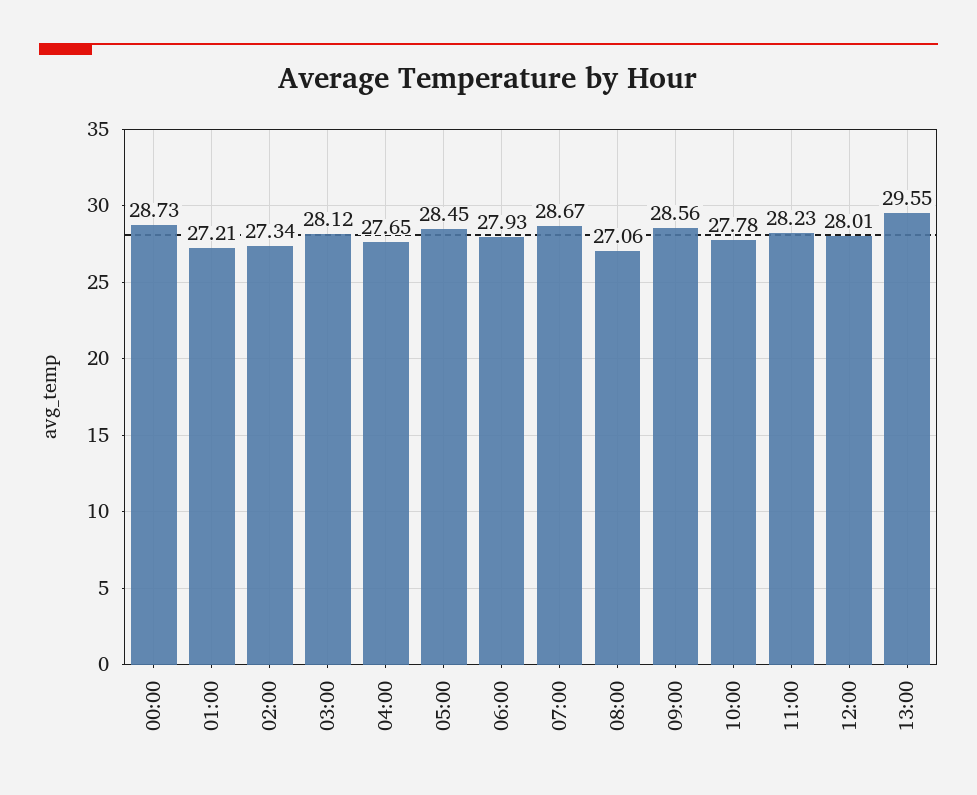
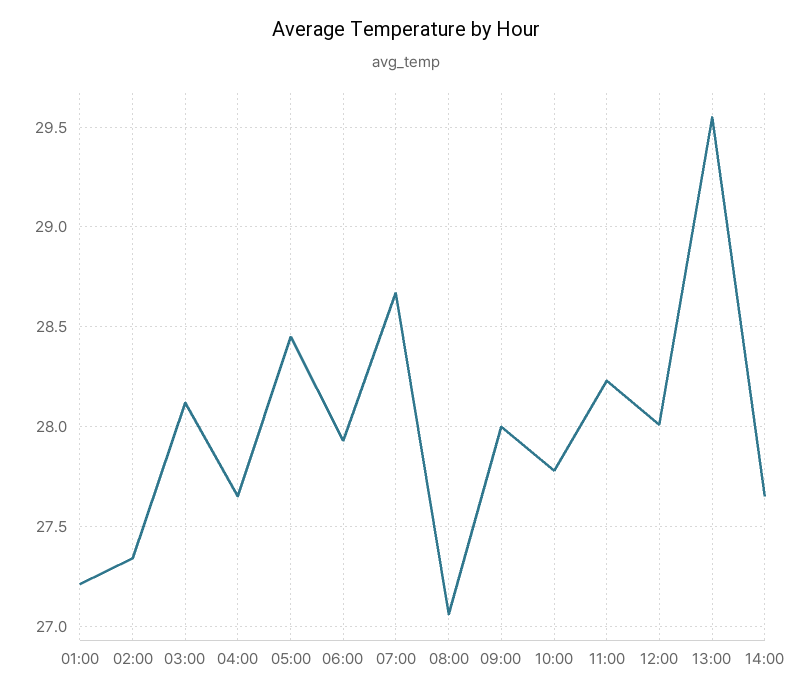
00:00: 28.73 -> none
09:00: 28.56 -> 28
14:00: none -> 27.65

